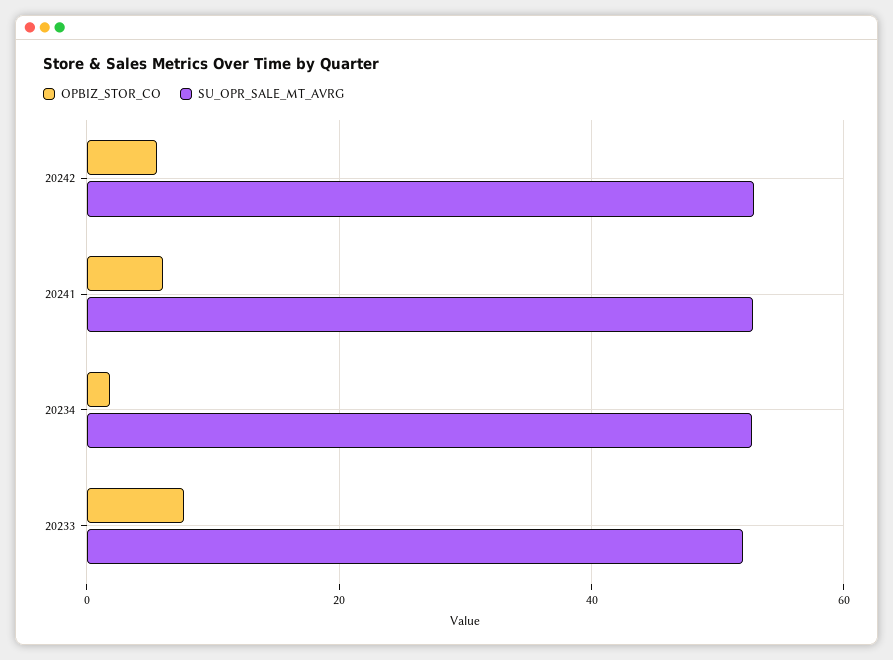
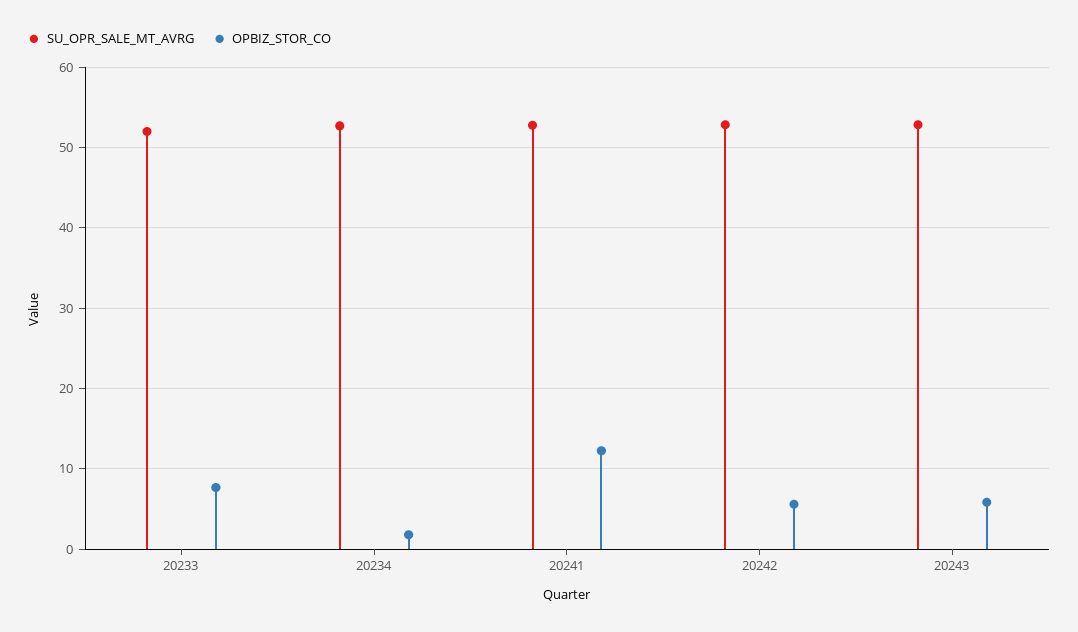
OPBIZ_STOR_CO, 20241: 6 -> 12
SU_OPR_SALE_MT_AVRG, 20243: none -> 53
OPBIZ_STOR_CO, 20243: none -> 6

